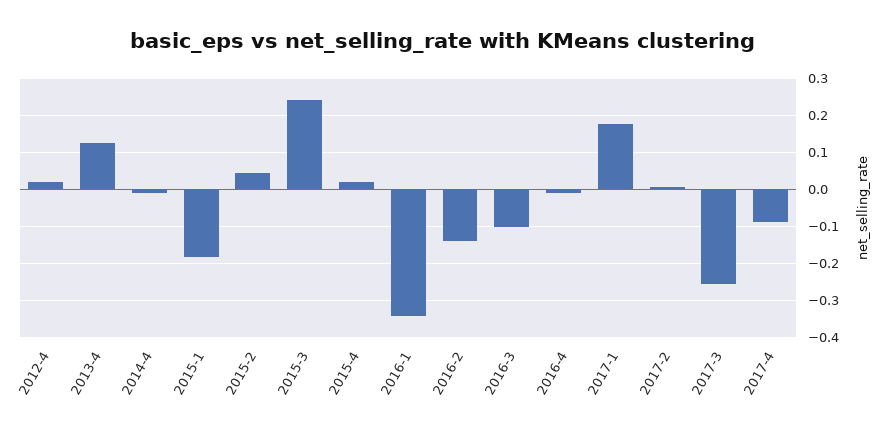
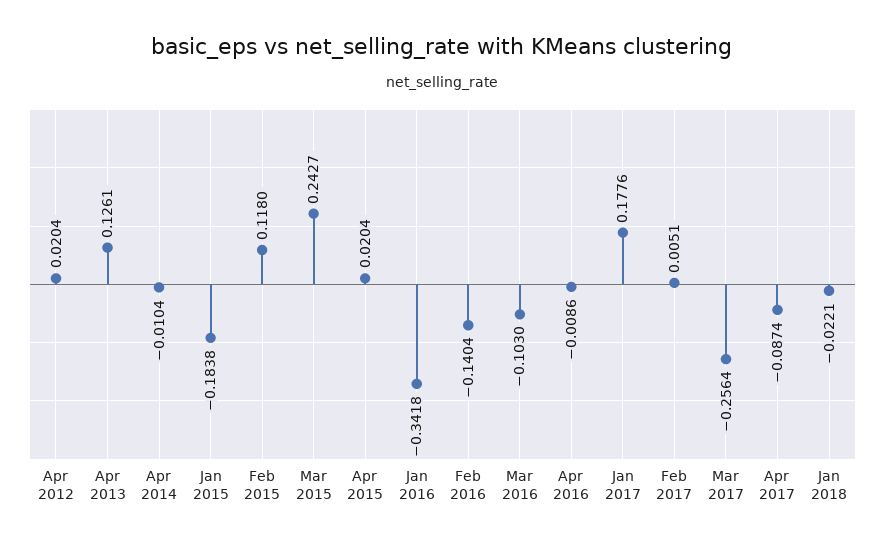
2015-2: 0.04 -> 0.118
Jan 2018: none -> -0.0221

